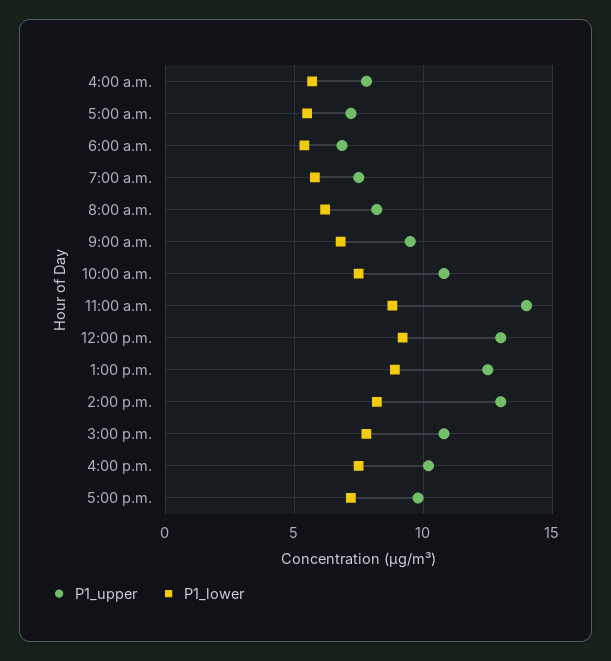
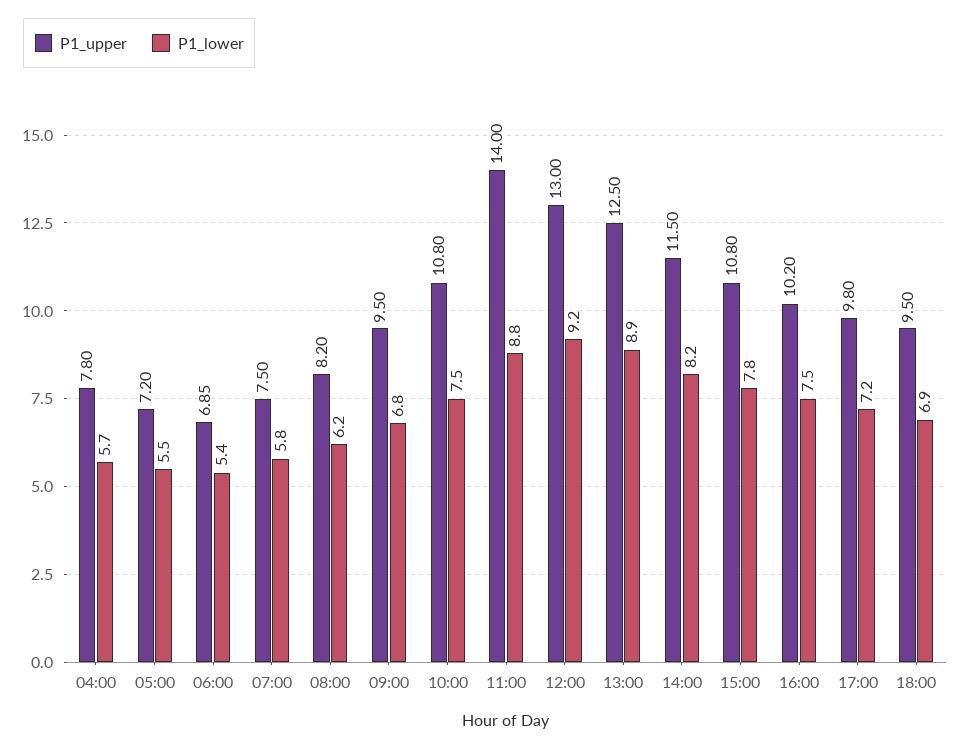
P1_upper, 2:00 p.m.: 13 -> 11.5
P1_upper, 18:00: none -> 9.5
P1_lower, 18:00: none -> 6.9

